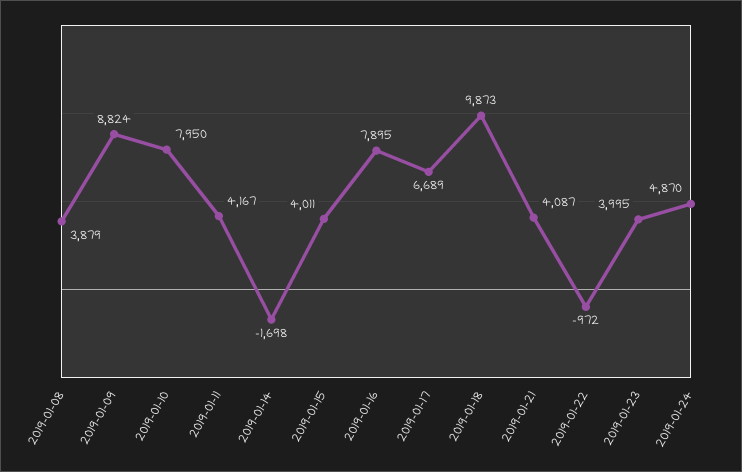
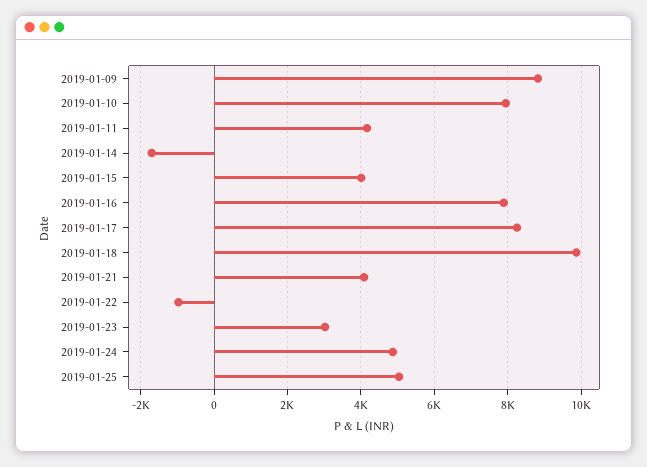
2019-01-08: 3879 -> none
2019-01-17: 6689 -> 8200
2019-01-23: 3995 -> 3000
2019-01-25: none -> 5000

